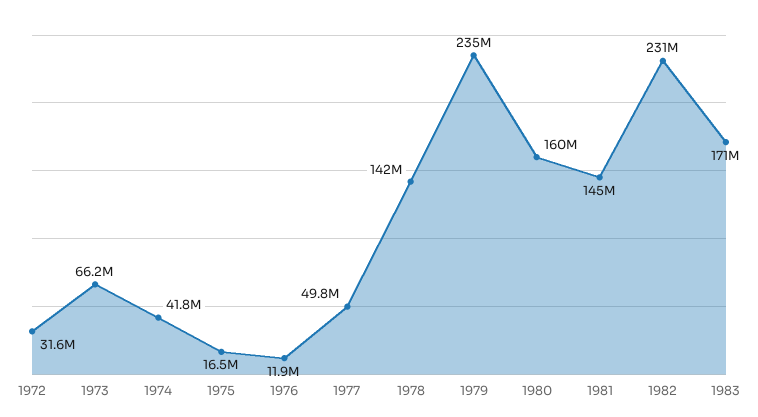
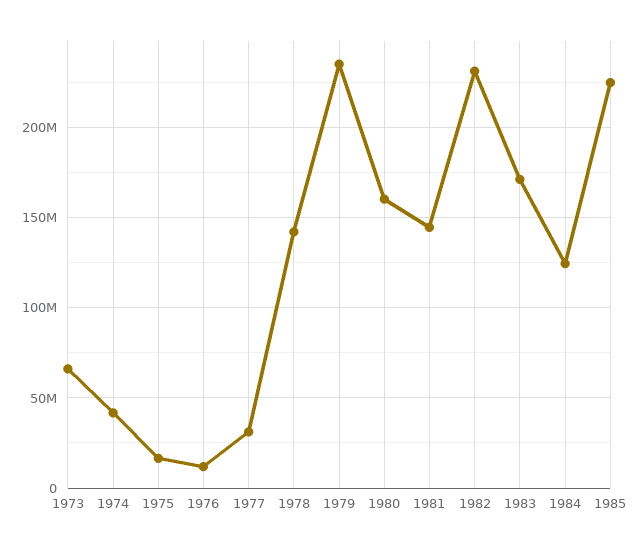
1972: 31600000 -> none
1977: 49800000 -> 30000000
1984: none -> 125000000
1985: none -> 225000000

